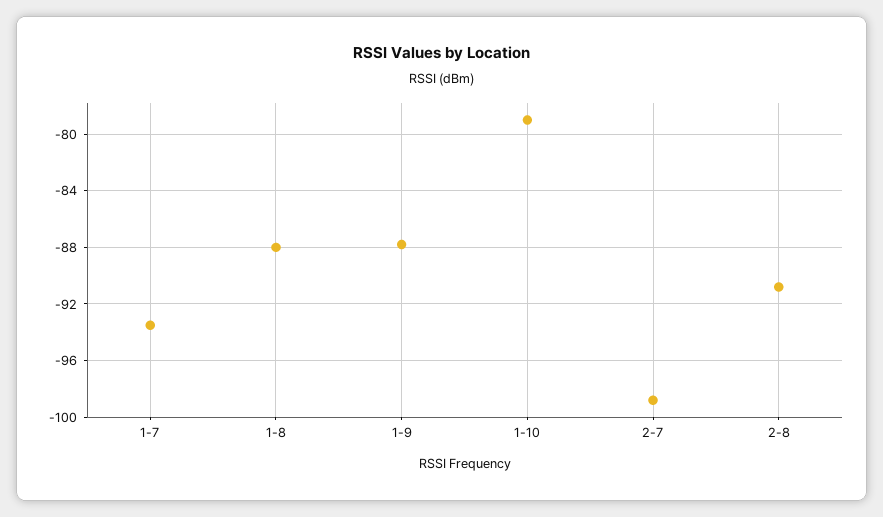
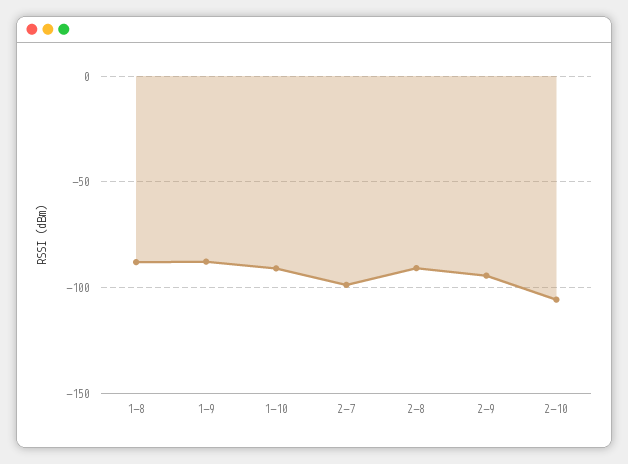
1-7: -93.5 -> none
1-10: -79 -> -90
2-9: none -> -95
2-10: none -> -105

